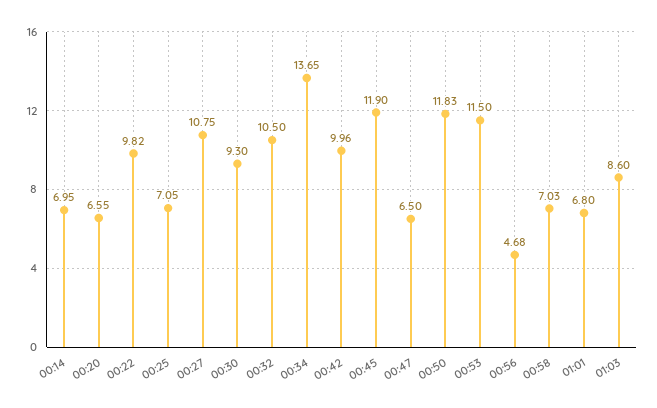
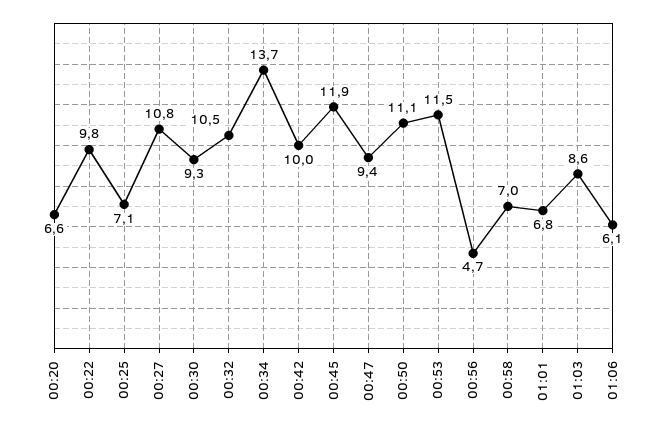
00:14: 6.95 -> none
00:47: 6.5 -> 9.4
00:50: 11.83 -> 11.1
01:06: none -> 6.1

